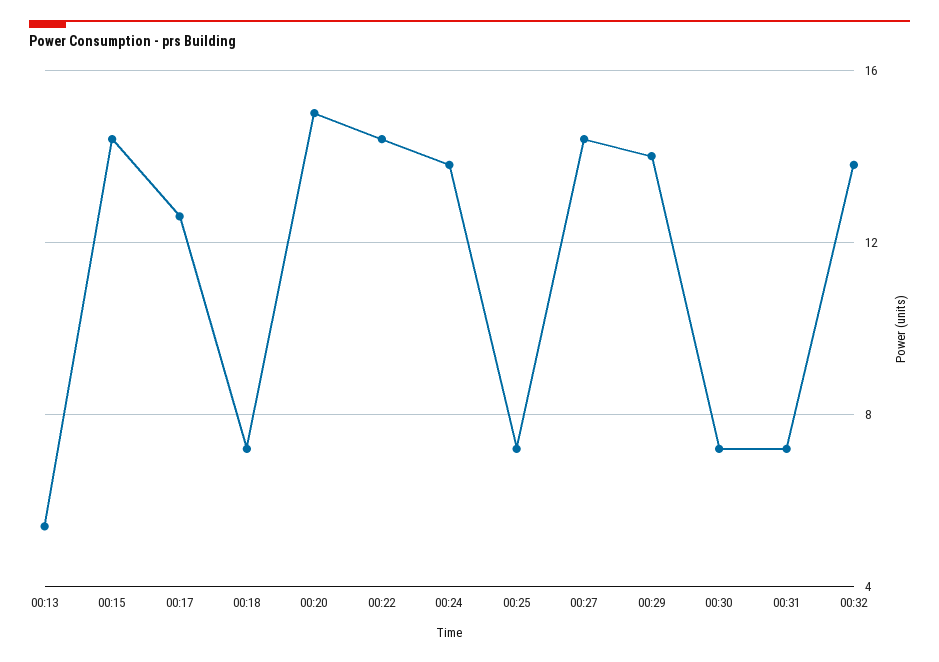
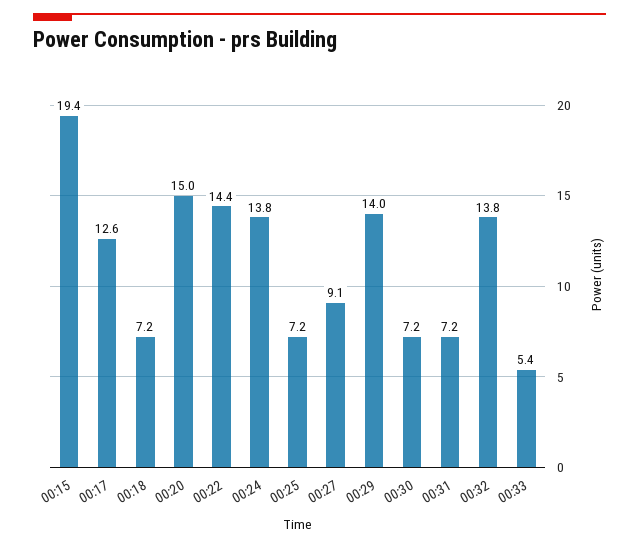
00:13: 5.5 -> none
00:15: 14.5 -> 19.4
00:27: 14.5 -> 9.1
00:33: none -> 5.4

